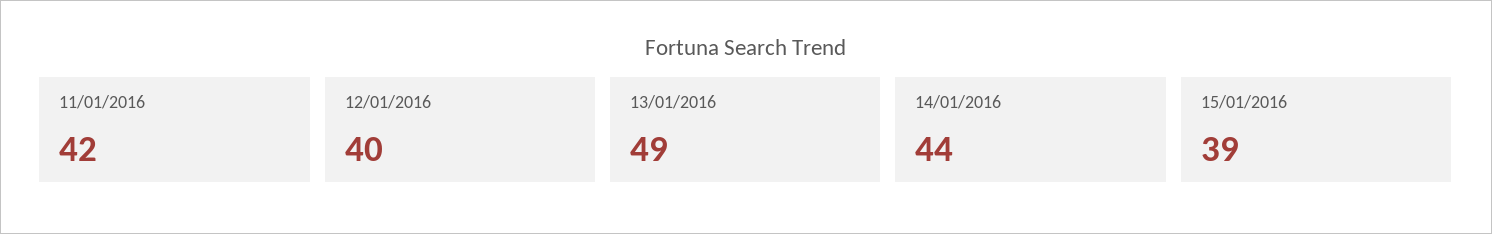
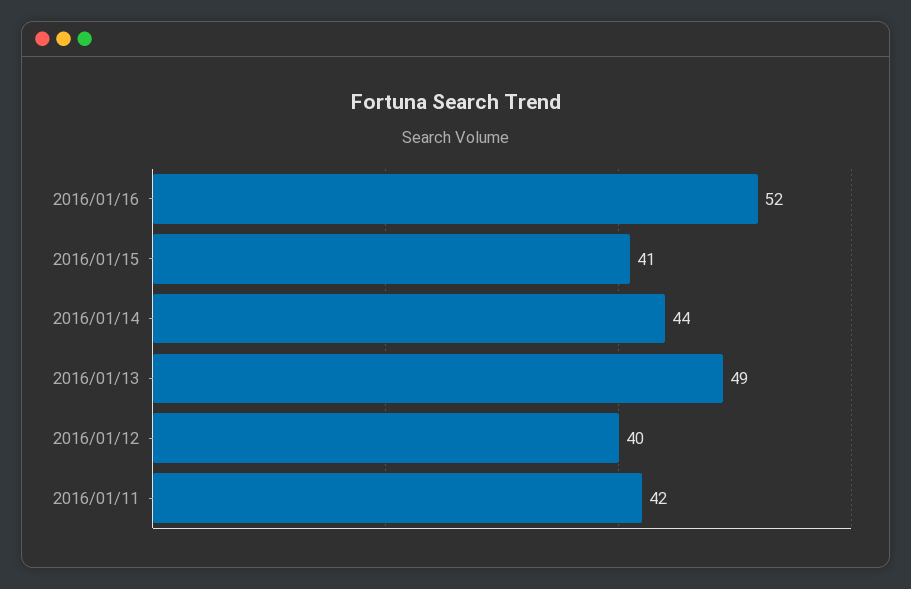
15/01/2016: 39 -> 41
2016/01/16: none -> 52

